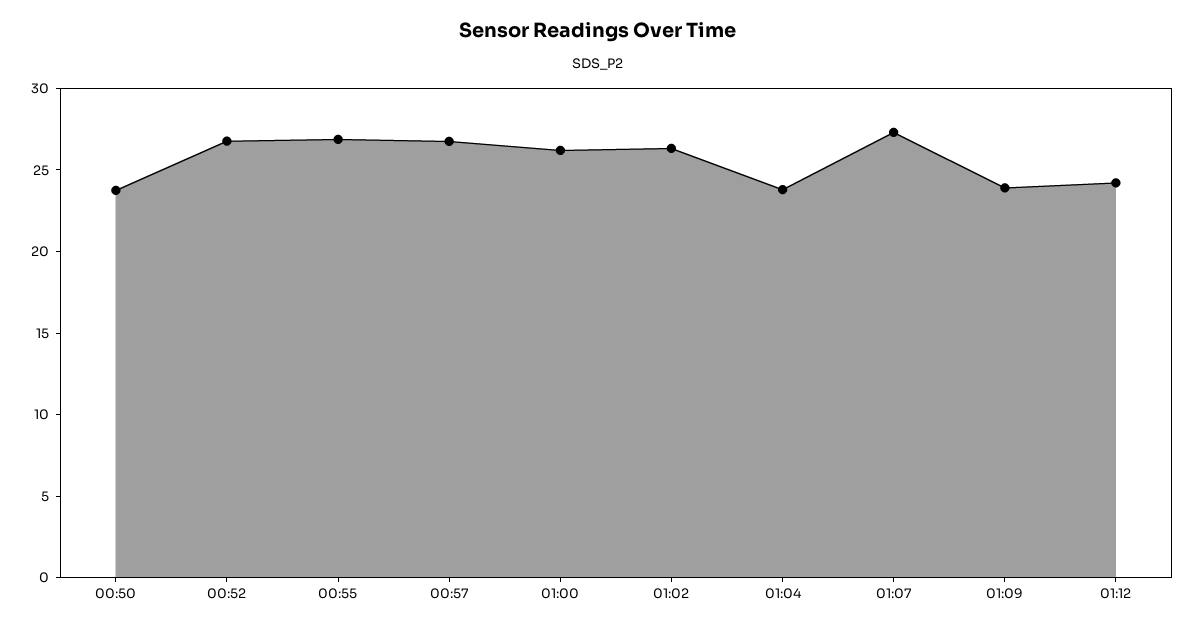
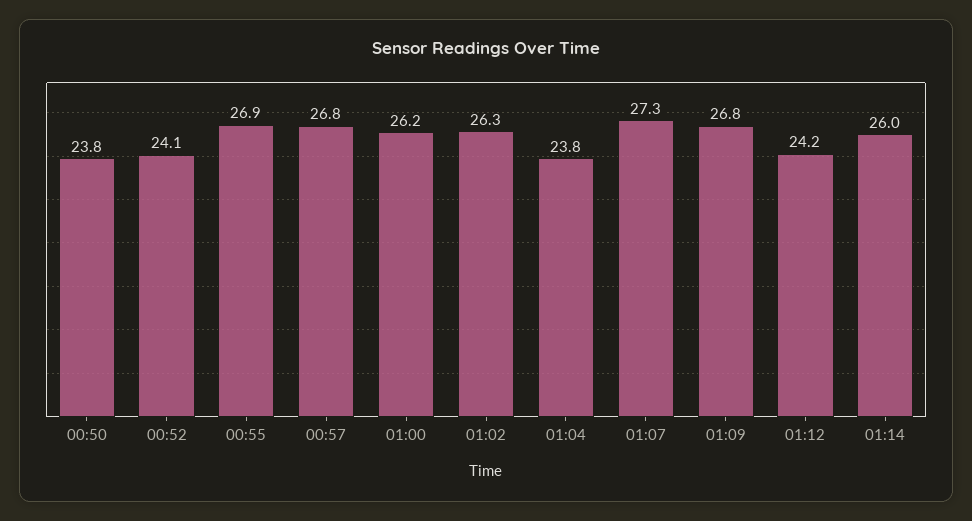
00:52: 27 -> 24.1
01:09: 24 -> 26.8
01:14: none -> 26

